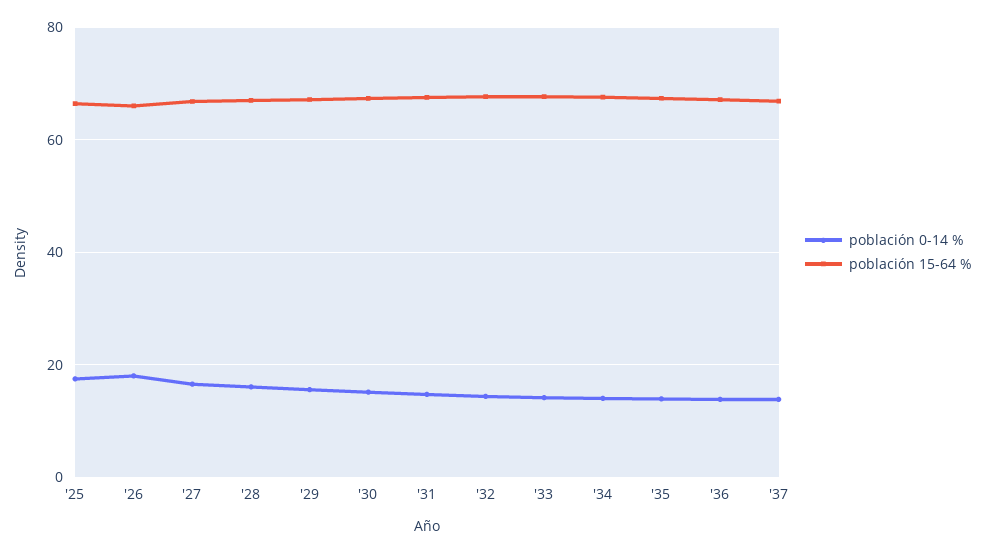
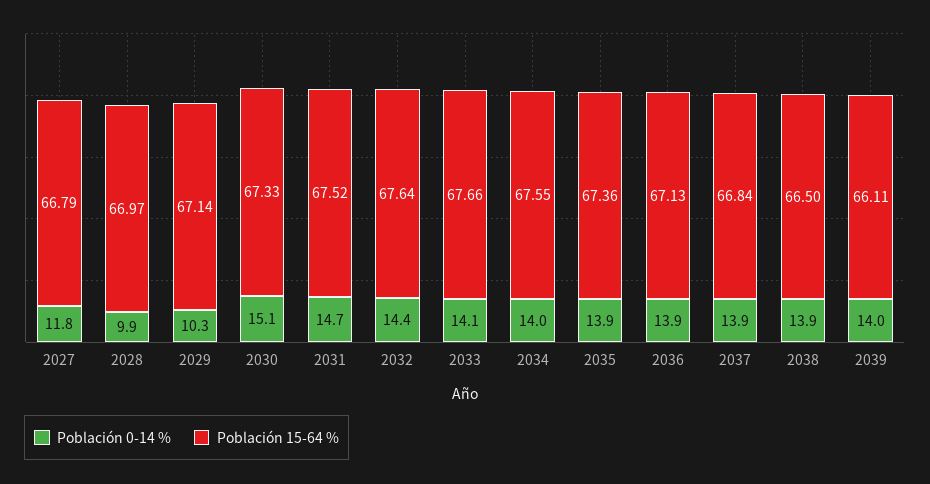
población 0-14 %, '25: 18 -> none
población 15-64 %, '25: 66 -> none
población 0-14 %, '26: 18 -> none
población 15-64 %, '26: 66 -> none
población 0-14 %, '27: 16 -> 11.8
población 0-14 %, '28: 16 -> 9.9
población 0-14 %, '29: 16 -> 10.3
población 0-14 %, 2038: none -> 13.9
población 15-64 %, 2038: none -> 66.5
población 0-14 %, 2039: none -> 14
población 15-64 %, 2039: none -> 66.11

